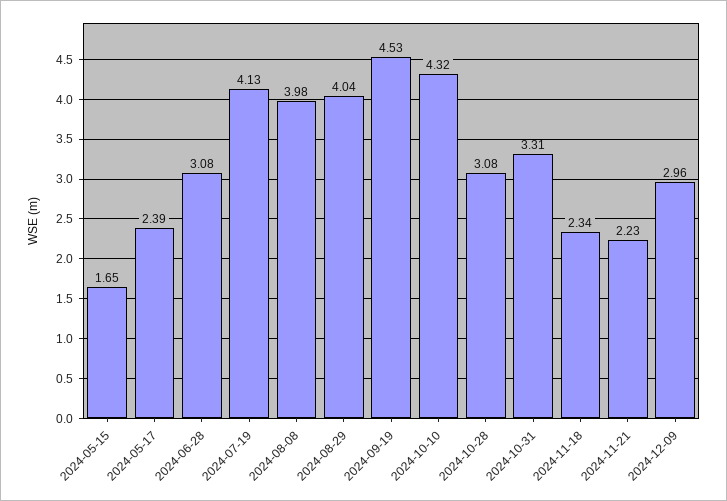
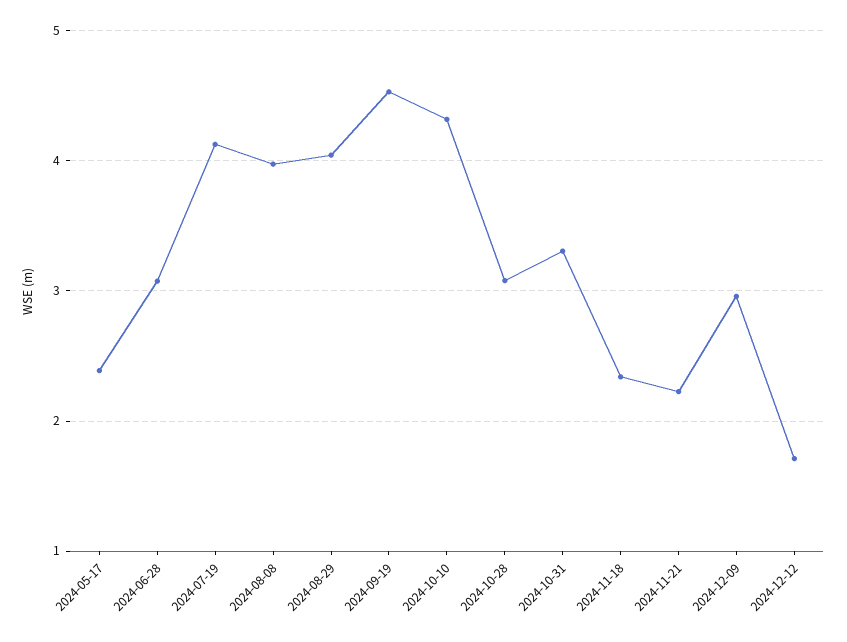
2024-05-15: 1.65 -> none
2024-12-12: none -> 1.7

